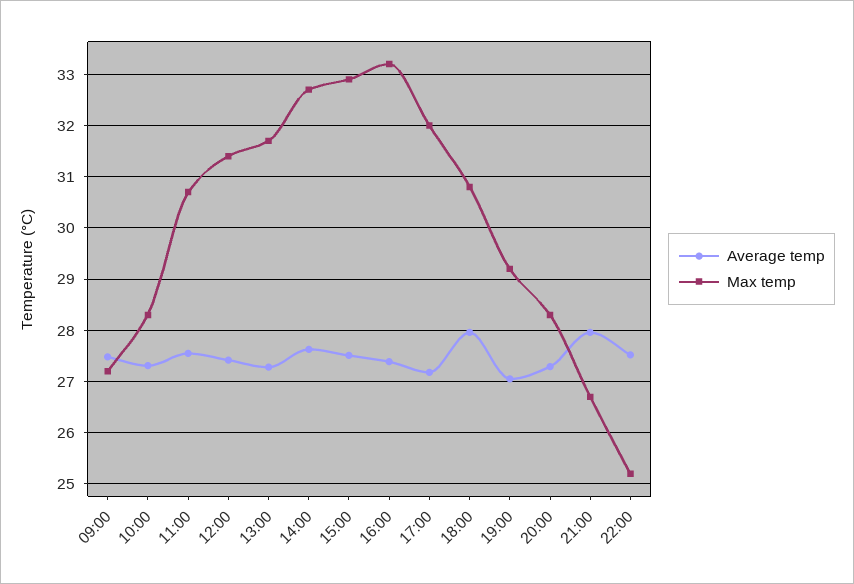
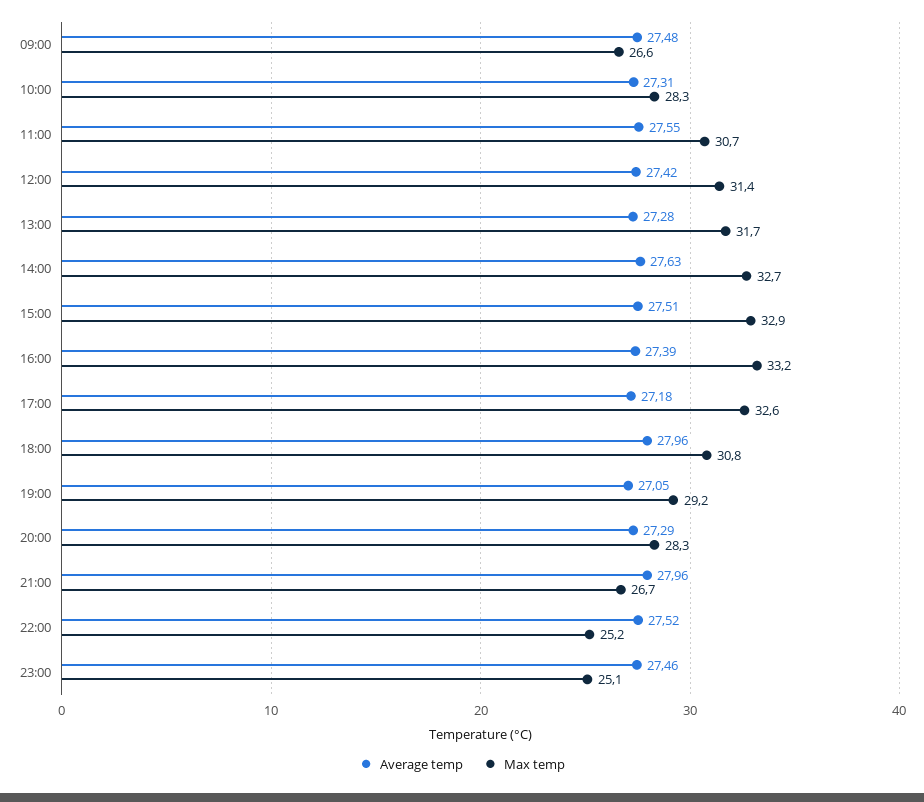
Max temp, 09:00: 27.2 -> 26.6
Max temp, 17:00: 32 -> 32.6
Average temp, 23:00: none -> 27.46
Max temp, 23:00: none -> 25.1

